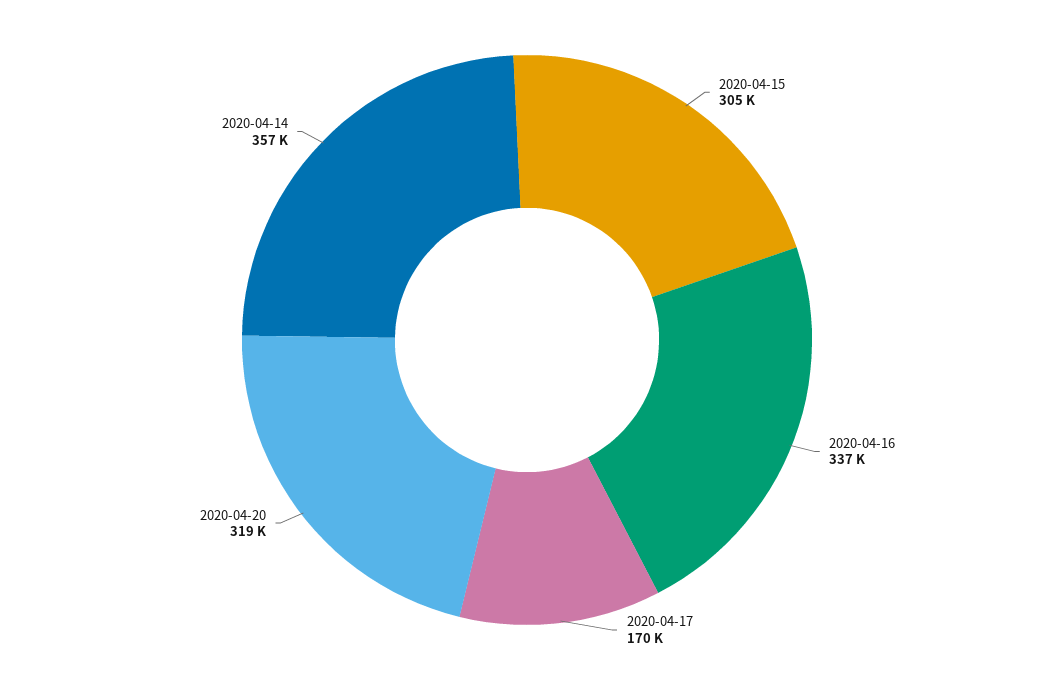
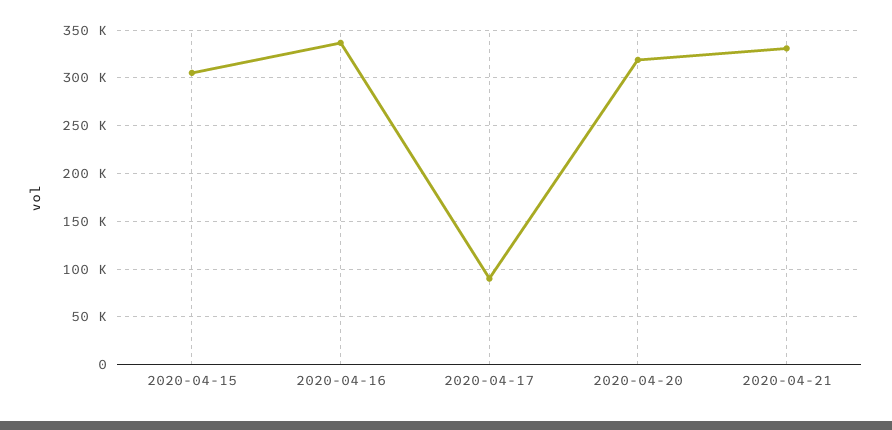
2020-04-17: 170000 -> 90000
2020-04-14: 357000 -> none
2020-04-21: none -> 330000

